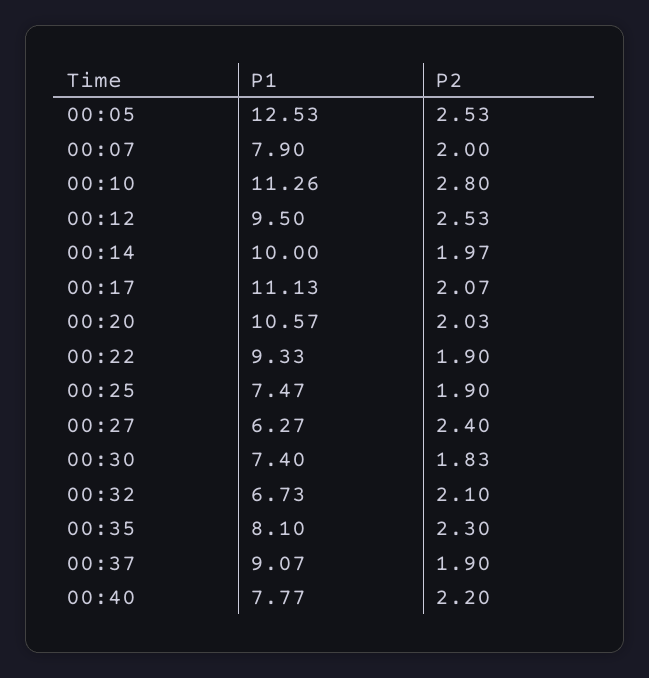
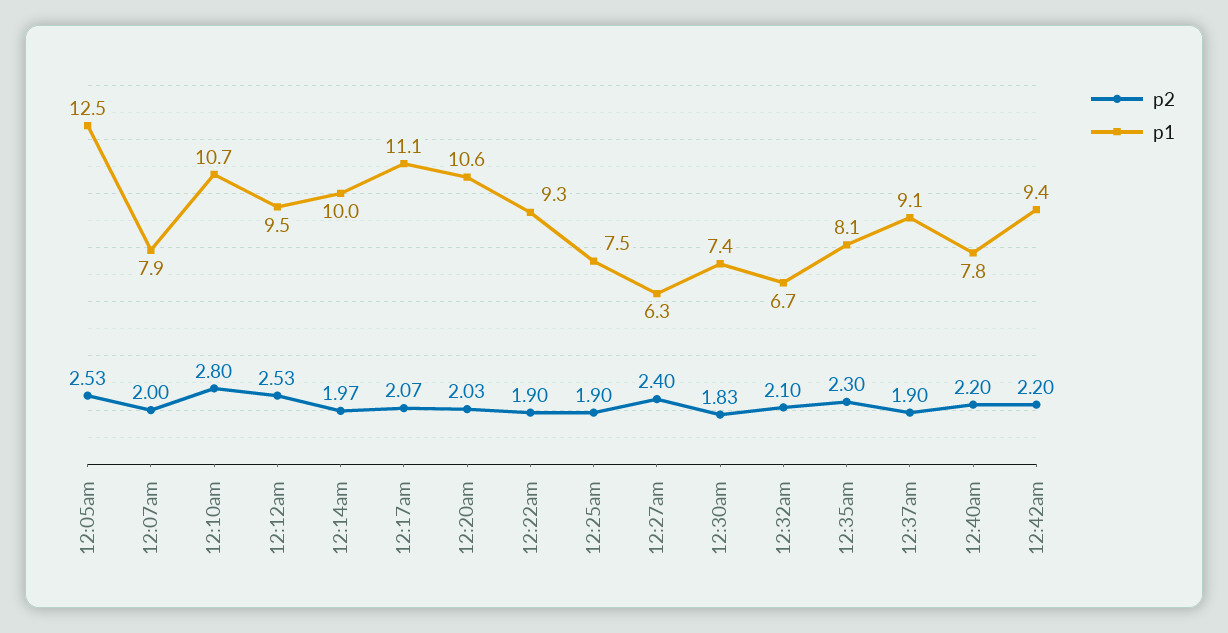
P1, 00:10: 11.26 -> 10.7
P2, 12:42am: none -> 2.2
P1, 12:42am: none -> 9.4

